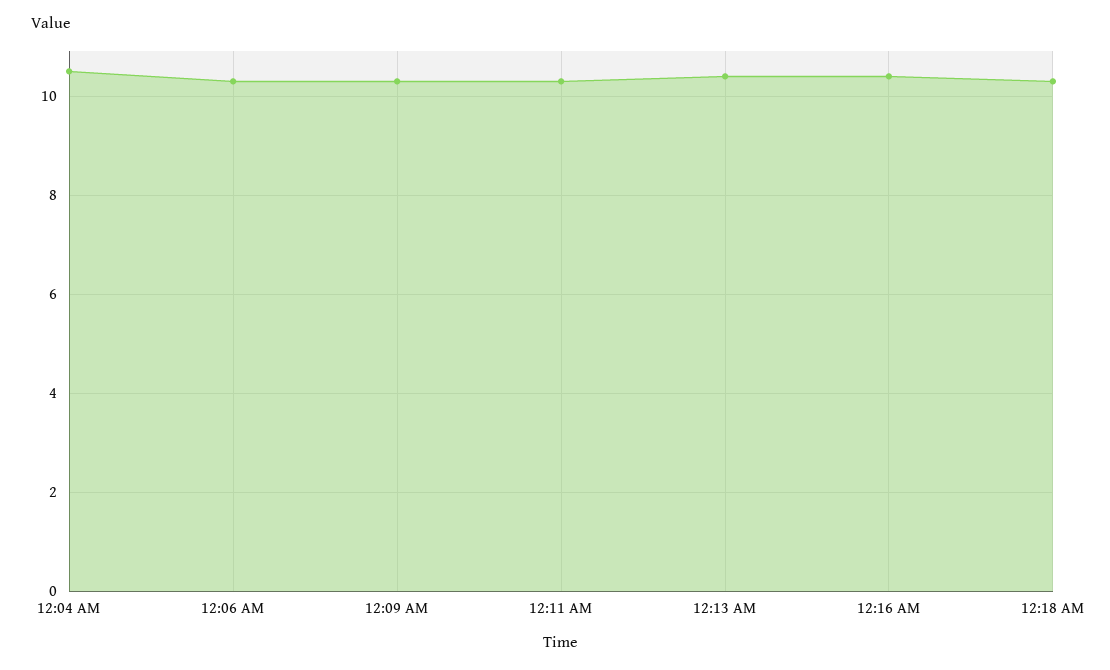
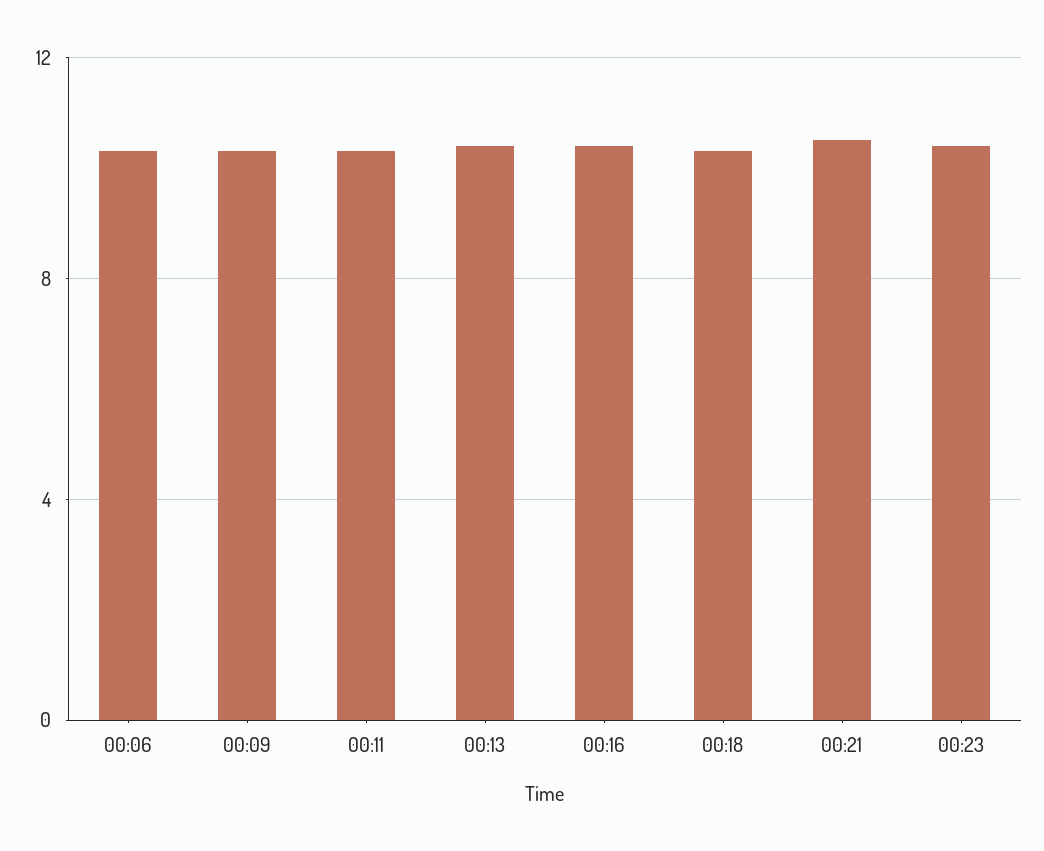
12:04 AM: 10.5 -> none
00:21: none -> 10.5
00:23: none -> 10.5

